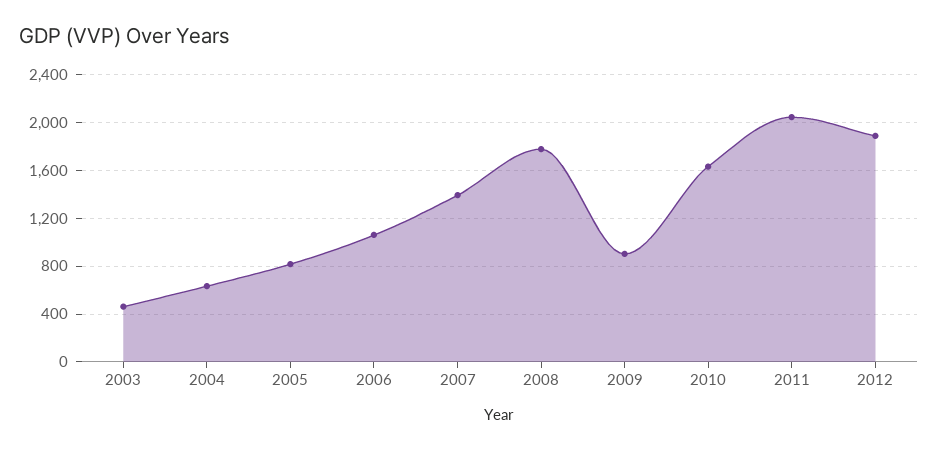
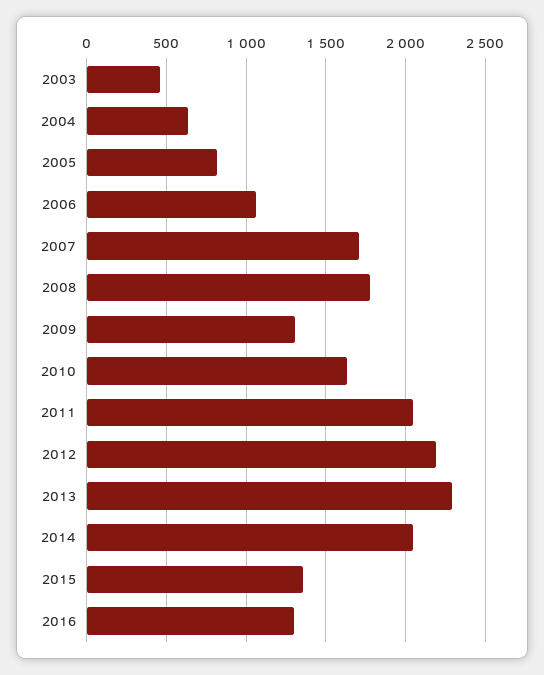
2007: 1400 -> 1700
2009: 900 -> 1300
2012: 1900 -> 2200
2013: none -> 2300
2014: none -> 2050
2015: none -> 1350
2016: none -> 1300

